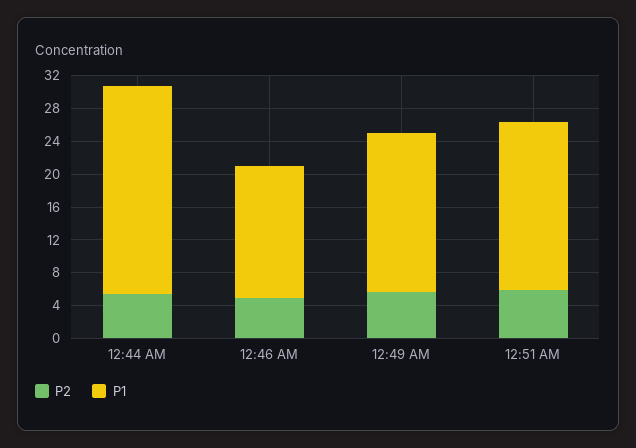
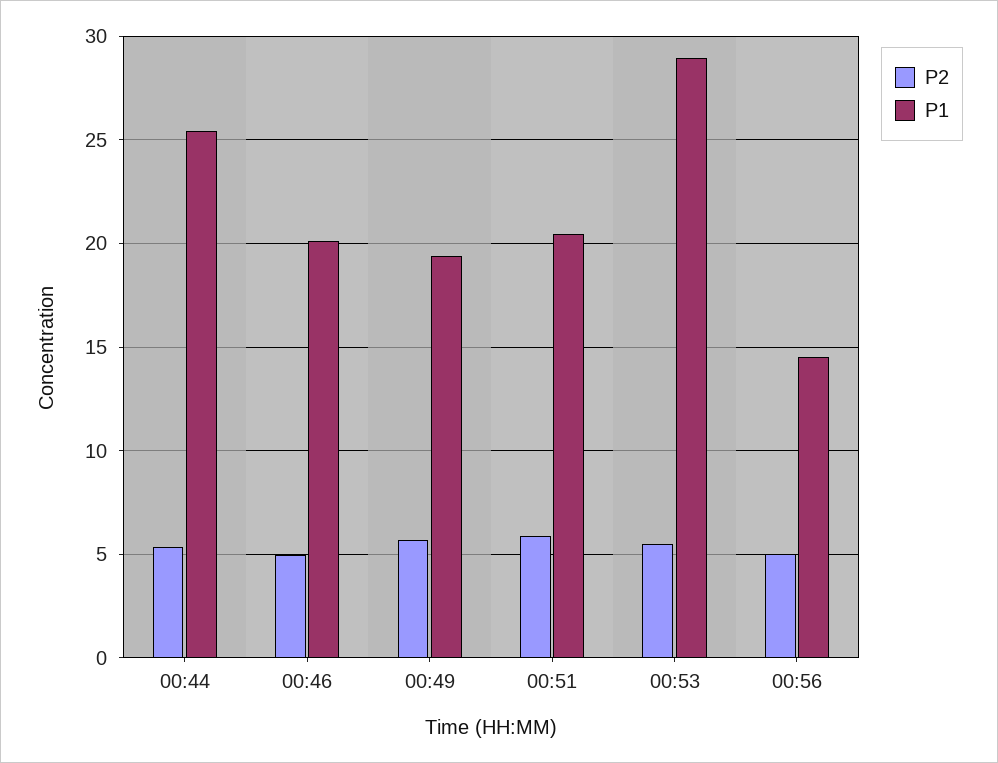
P1, 12:46 AM: 16 -> 20
P2, 00:53: none -> 5.5
P1, 00:53: none -> 29
P2, 00:56: none -> 5
P1, 00:56: none -> 14.5

